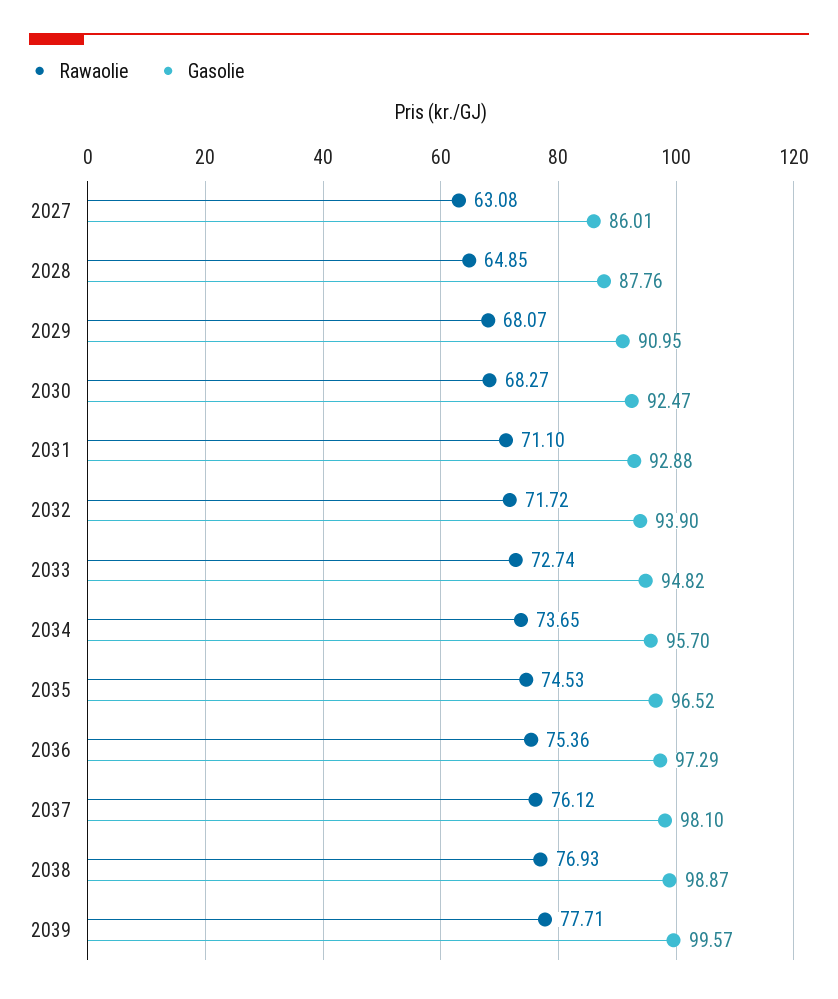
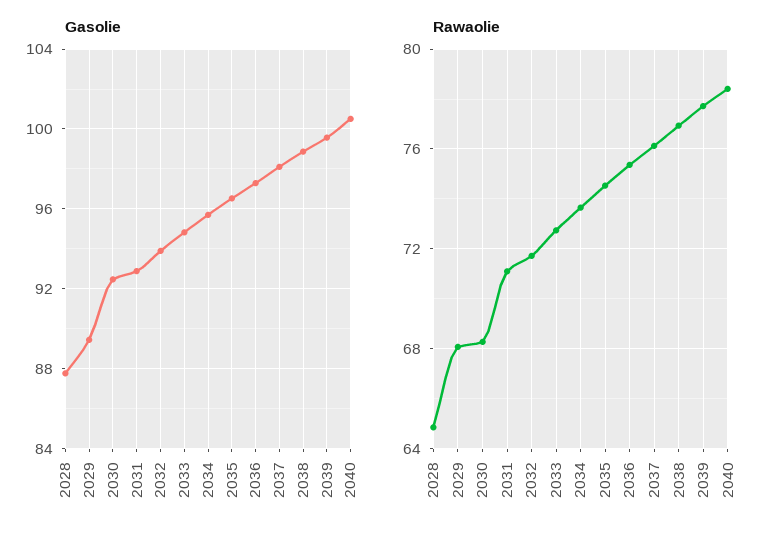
Rawaolie, 2027: 63.08 -> none
Gasolie, 2027: 86.01 -> none
Gasolie, 2029: 90.95 -> 89.5
Gasolie, 2040: none -> 100.5
Rawaolie, 2040: none -> 78.5

